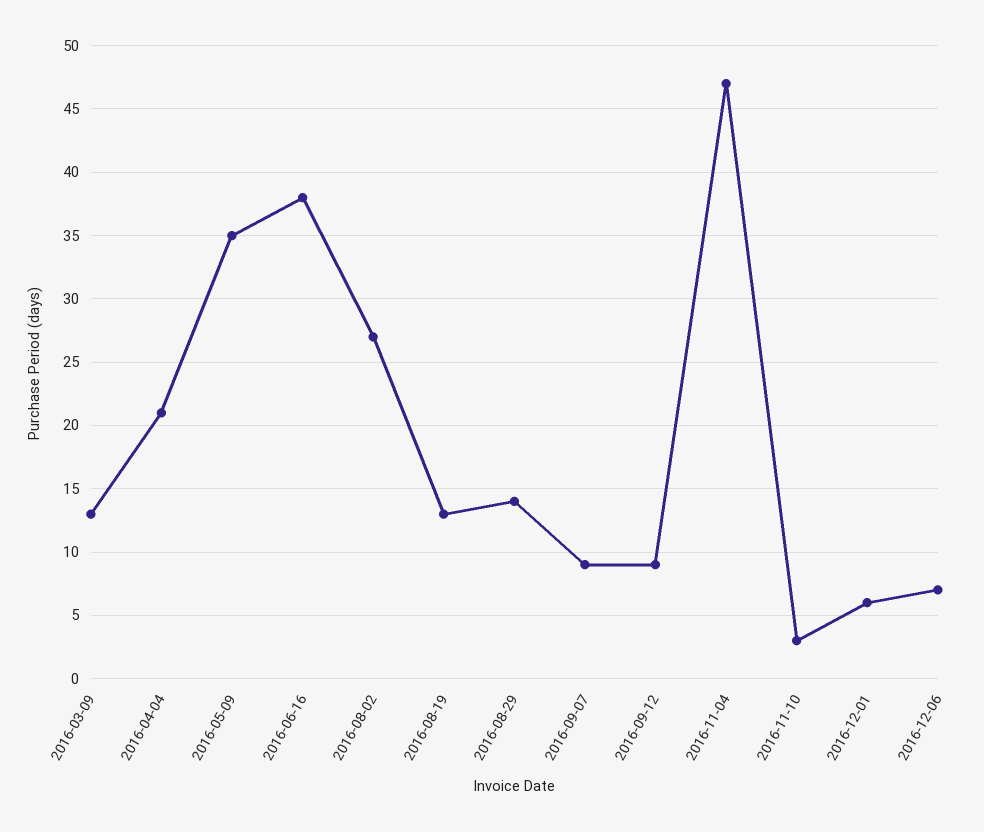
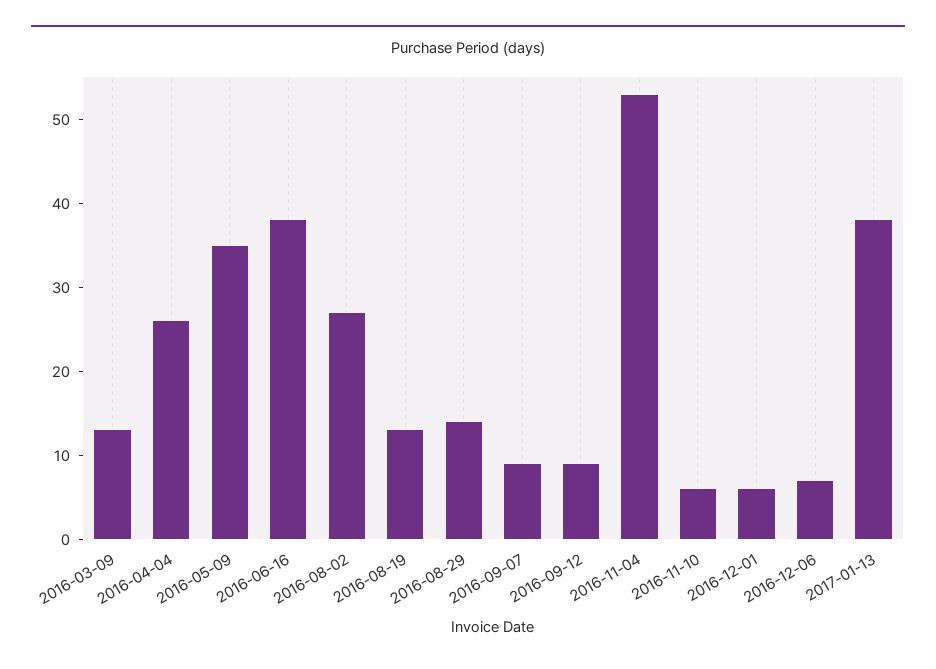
2016-04-04: 21 -> 26
2016-11-04: 47 -> 53
2016-11-10: 3 -> 6
2017-01-13: none -> 38

